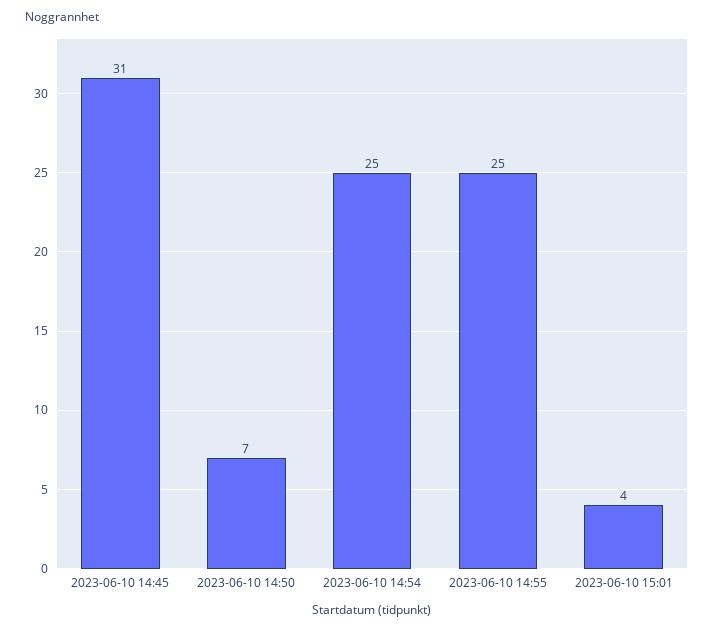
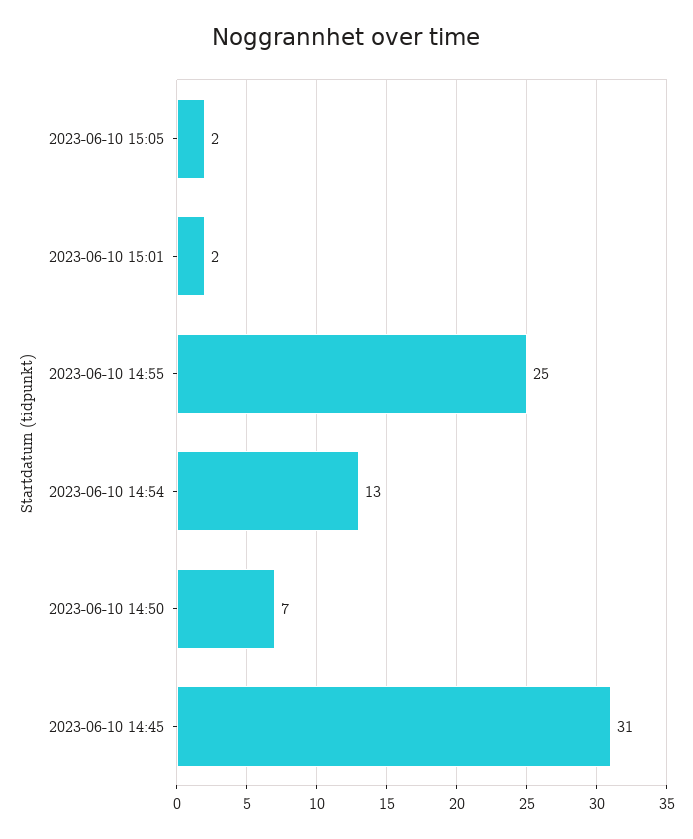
2023-06-10 14:54: 25 -> 13
2023-06-10 15:01: 4 -> 2
2023-06-10 15:05: none -> 2

